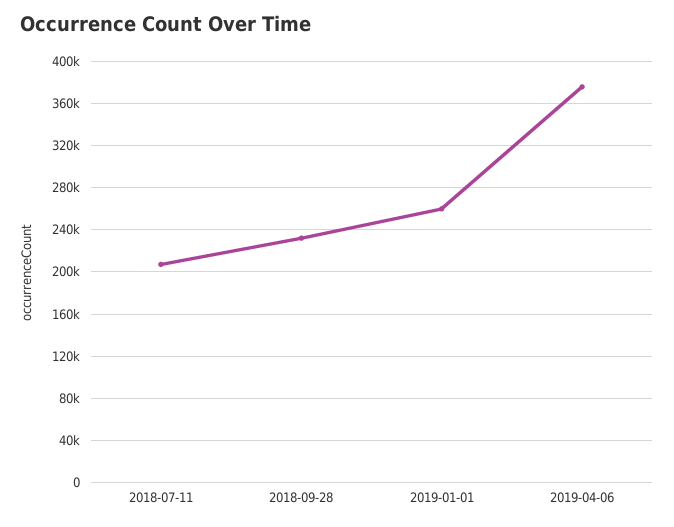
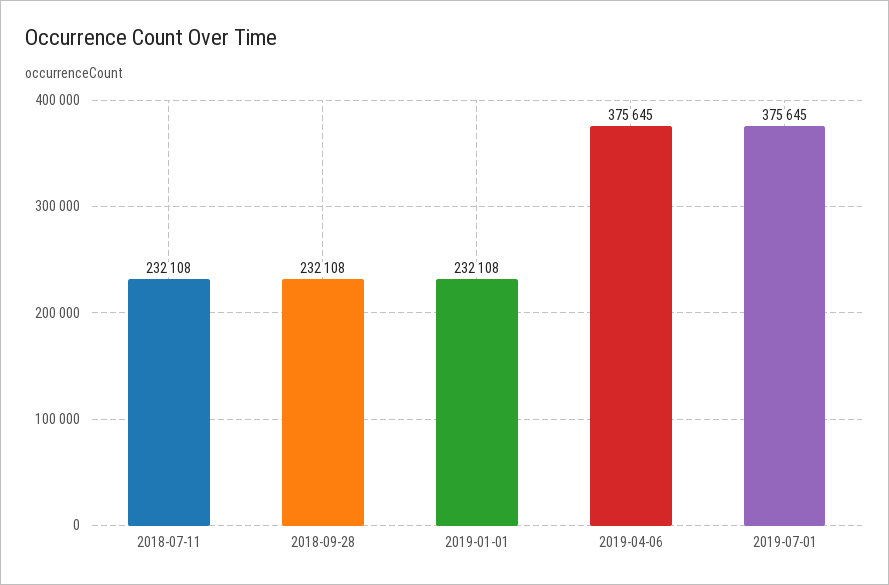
2018-07-11: 210000 -> 232108
2019-01-01: 260000 -> 232108
2019-07-01: none -> 375645

